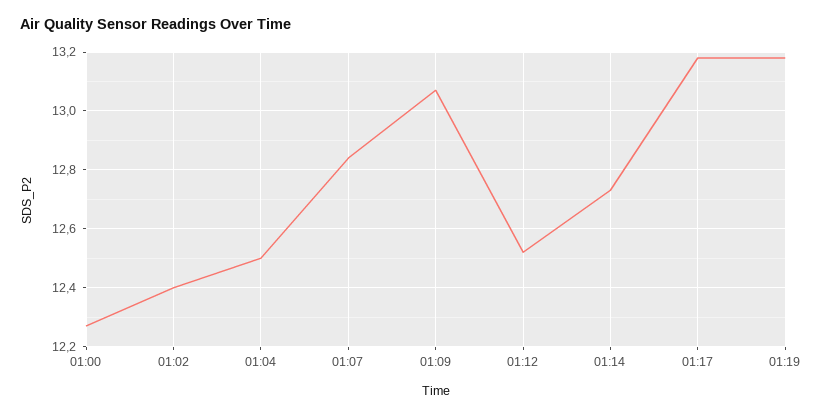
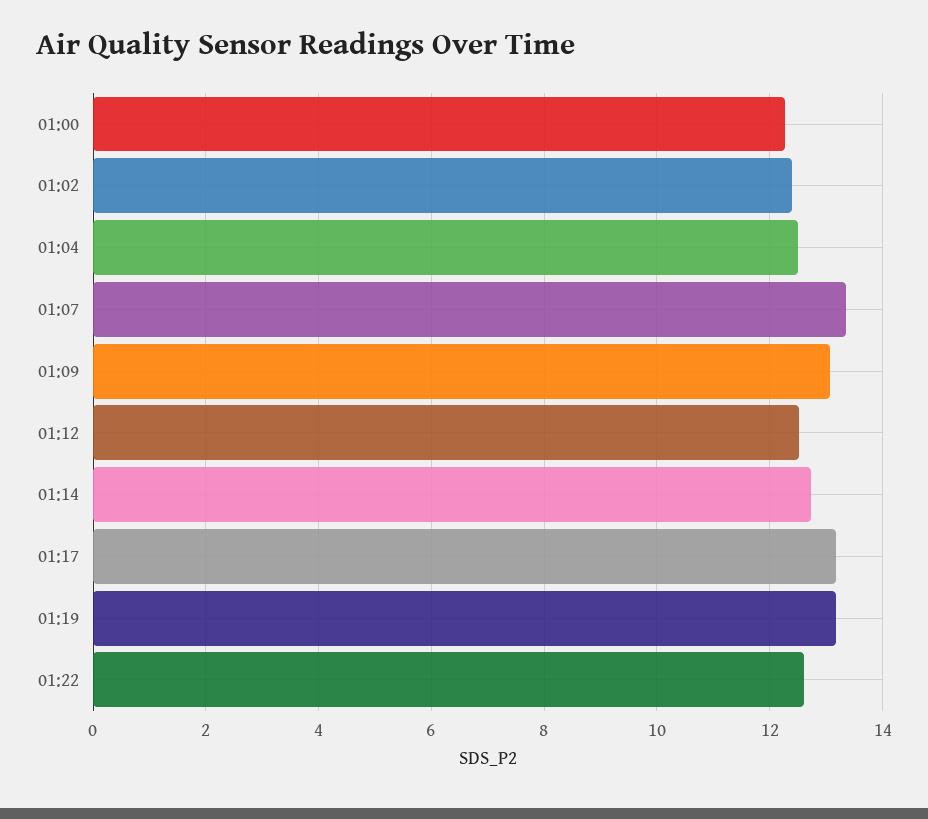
01:07: 12.85 -> 13.4
01:22: none -> 12.6

